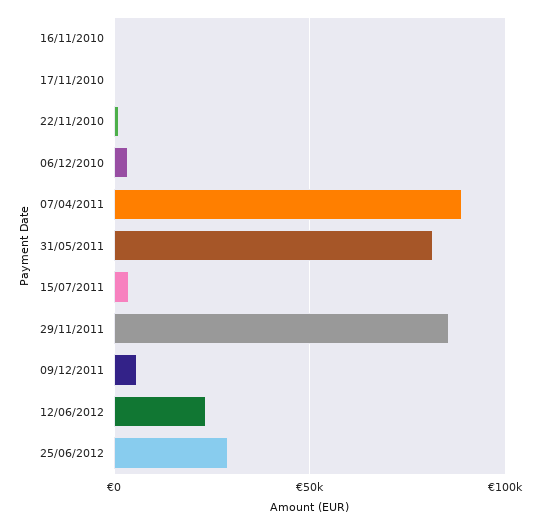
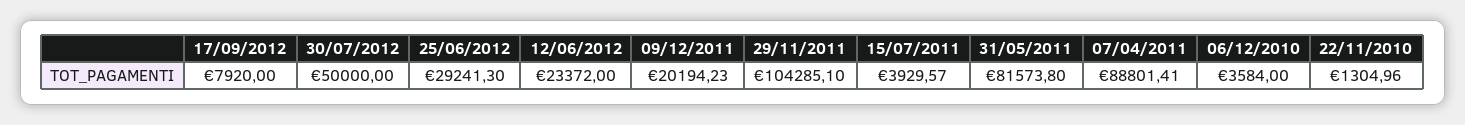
16/11/2010: 0 -> none
17/11/2010: 0 -> none
29/11/2011: 85000 -> 104285.1
09/12/2011: 5000 -> 20194.23
17/09/2012: none -> 7920
30/07/2012: none -> 50000

